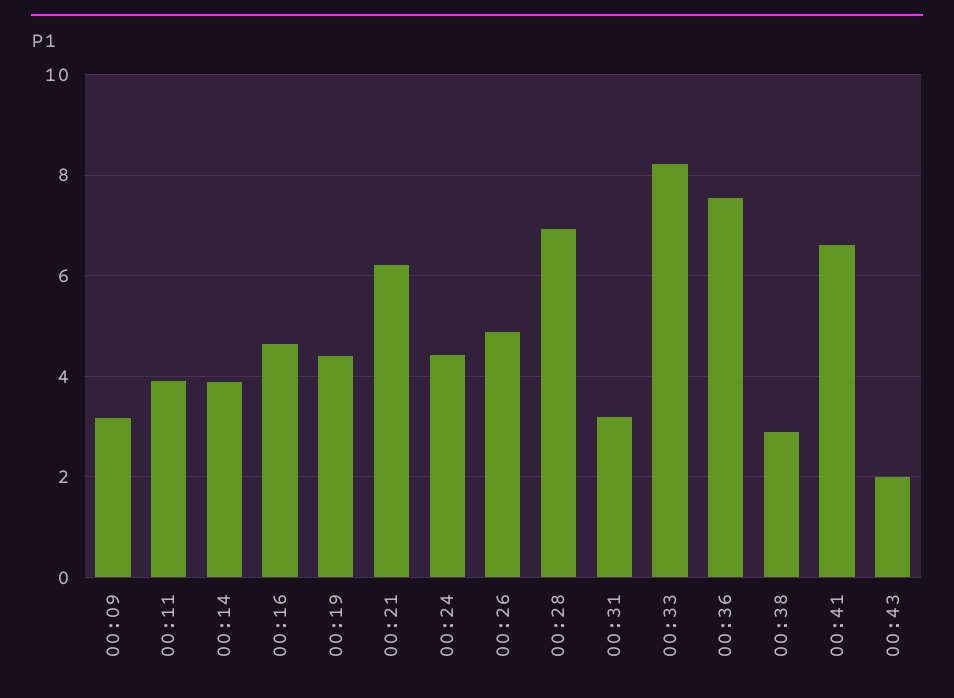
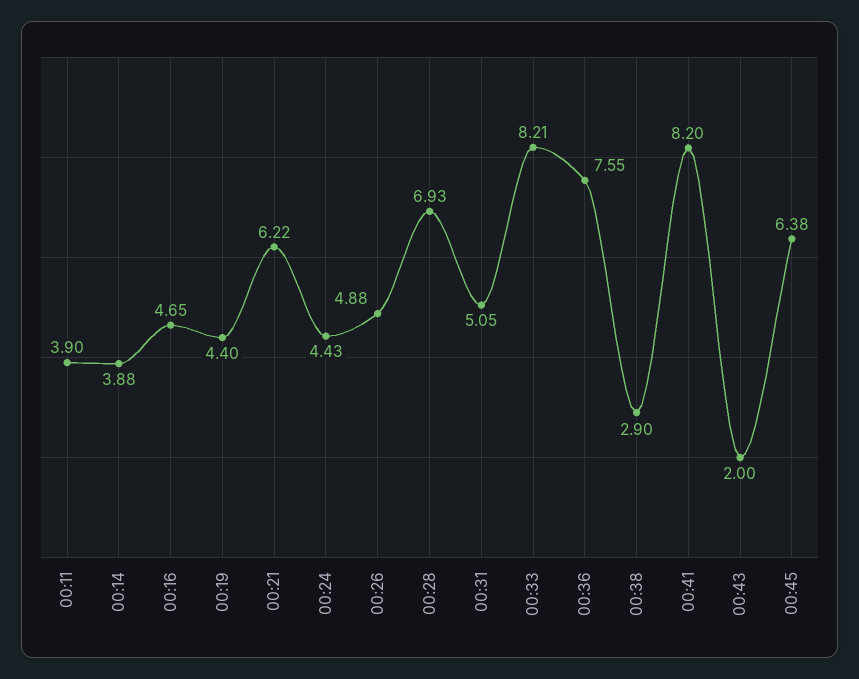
00:09: 3.2 -> none
00:31: 3.2 -> 5.05
00:41: 6.6 -> 8.2
00:45: none -> 6.38

